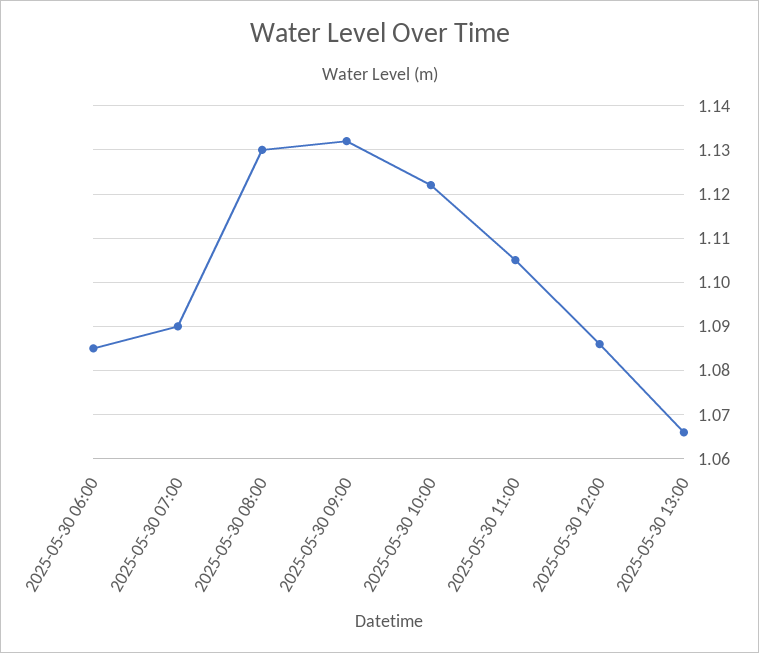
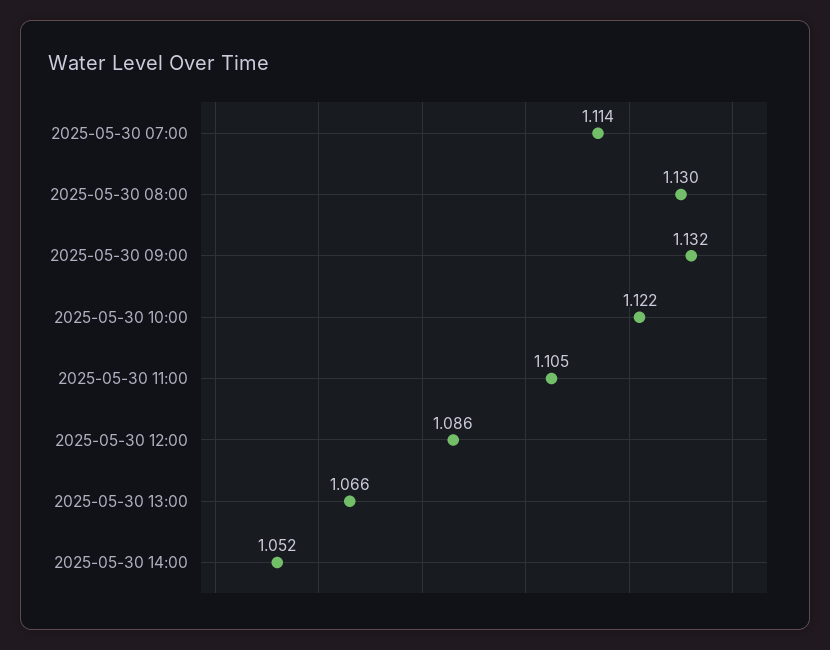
2025-05-30 06:00: 1.085 -> none
2025-05-30 07:00: 1.09 -> 1.114
2025-05-30 14:00: none -> 1.052

